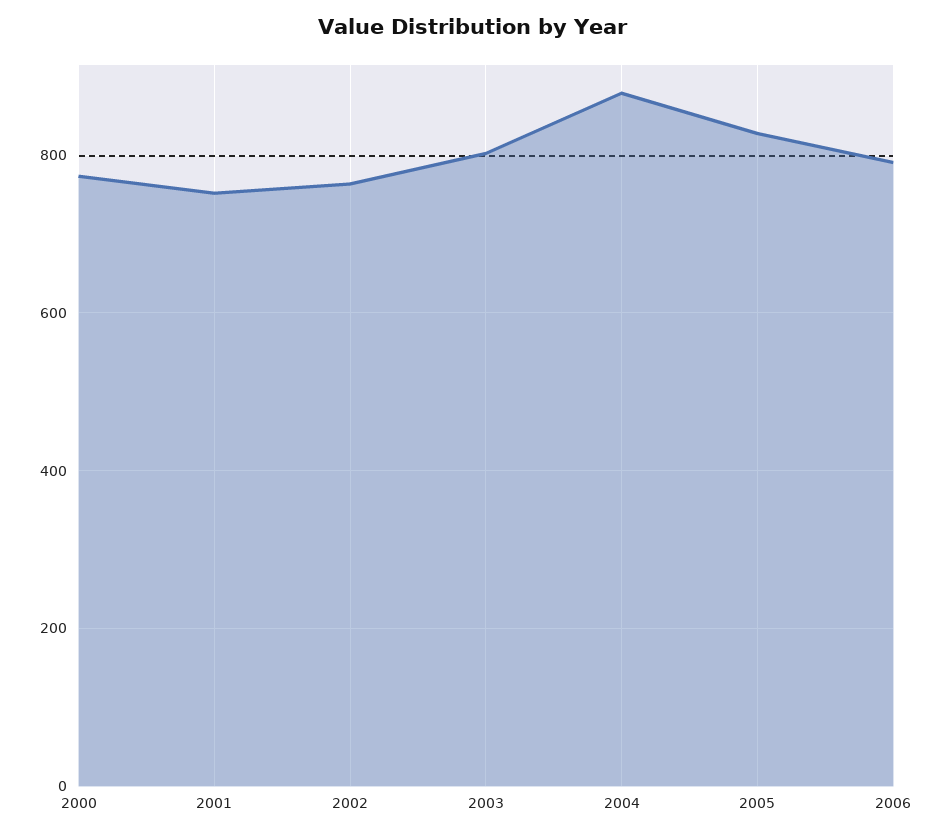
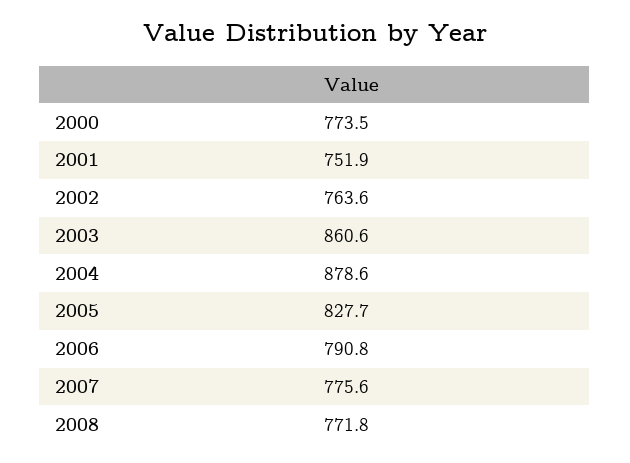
2003: 800 -> 860.6
2007: none -> 775.6
2008: none -> 771.8

